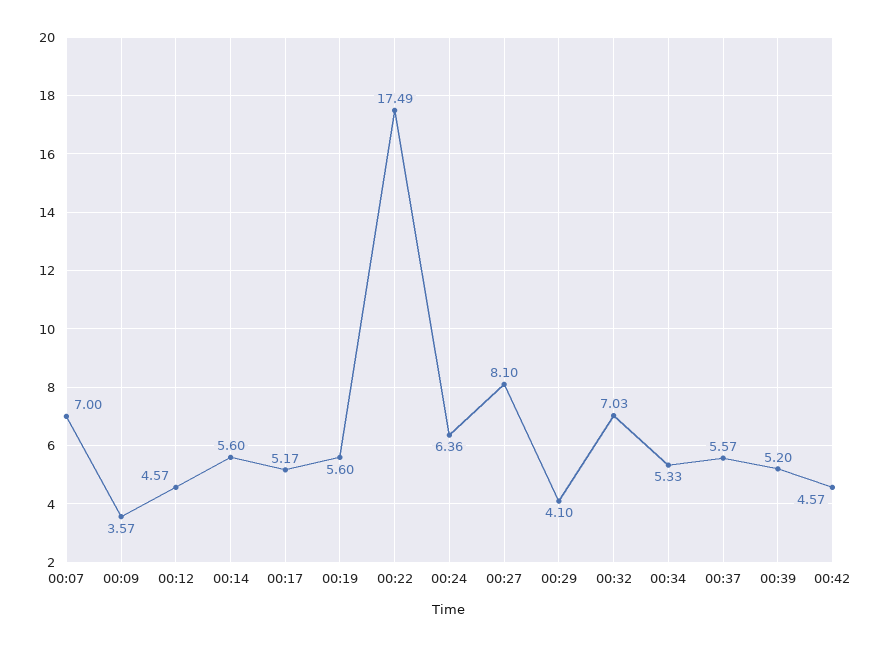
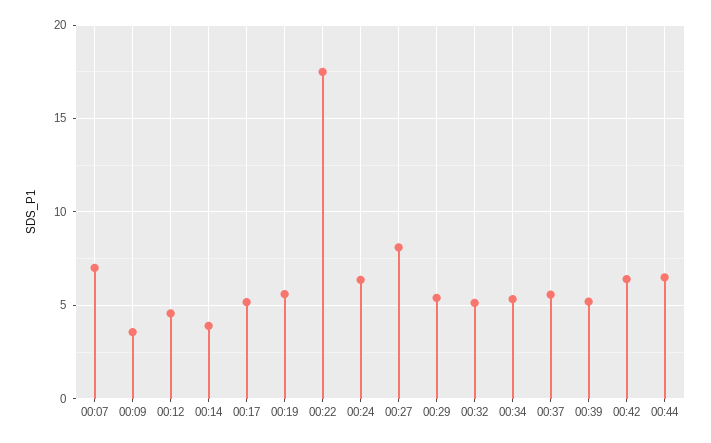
00:14: 5.6 -> 4
00:29: 4.1 -> 5.5
00:32: 7.03 -> 5
00:42: 4.57 -> 6.5
00:44: none -> 6.5

